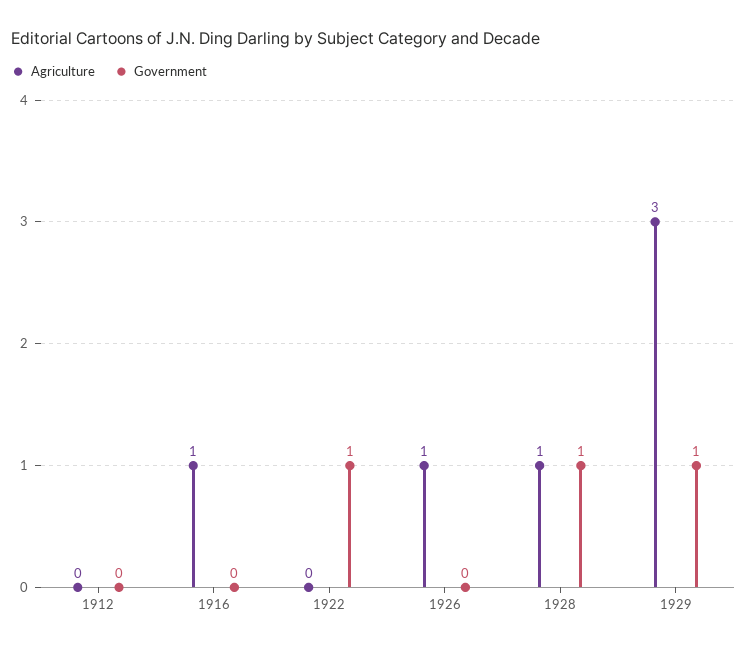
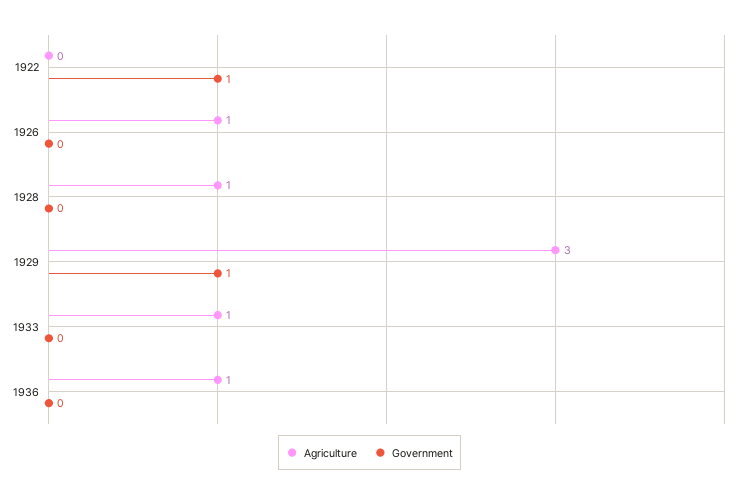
Agriculture, 1912: 0 -> none
Government, 1912: 0 -> none
Agriculture, 1916: 1 -> none
Government, 1916: 0 -> none
Government, 1928: 1 -> 0
Agriculture, 1933: none -> 1
Government, 1933: none -> 0
Agriculture, 1936: none -> 1
Government, 1936: none -> 0

